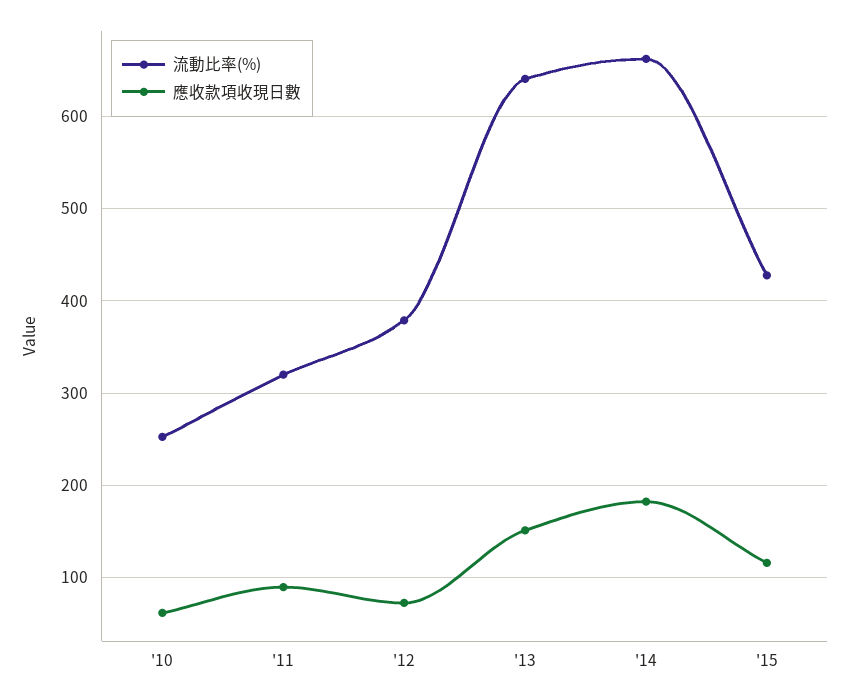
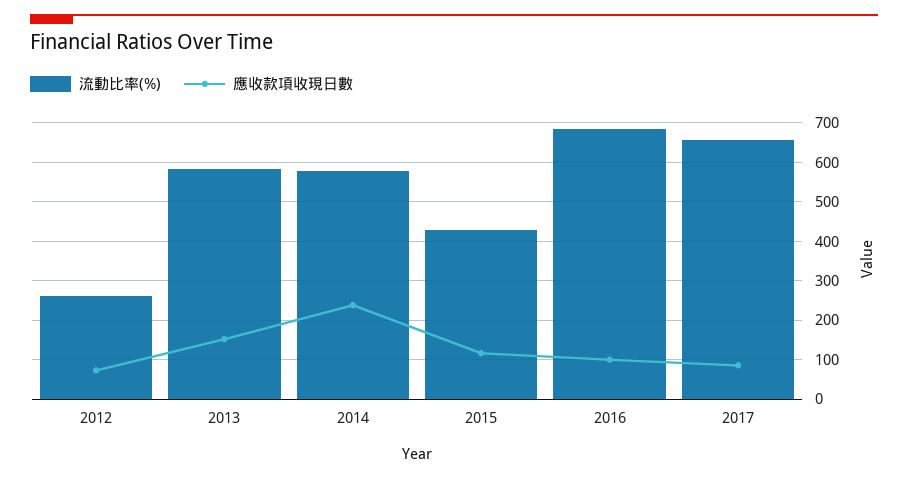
流動比率(%), '10: 250 -> none
應收款項收現日數, '10: 60 -> none
流動比率(%), '11: 320 -> none
應收款項收現日數, '11: 90 -> none
流動比率(%), '12: 380 -> 260
流動比率(%), '13: 640 -> 580
流動比率(%), '14: 660 -> 580
應收款項收現日數, '14: 180 -> 240
流動比率(%), 2016: none -> 680
應收款項收現日數, 2016: none -> 100
流動比率(%), 2017: none -> 660
應收款項收現日數, 2017: none -> 80

